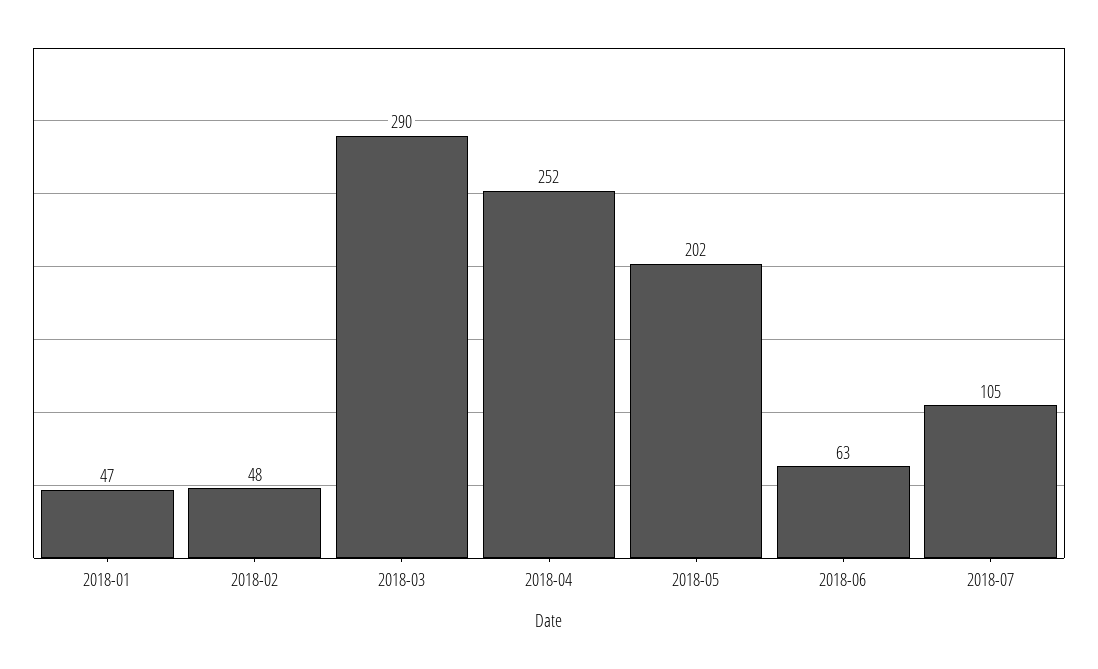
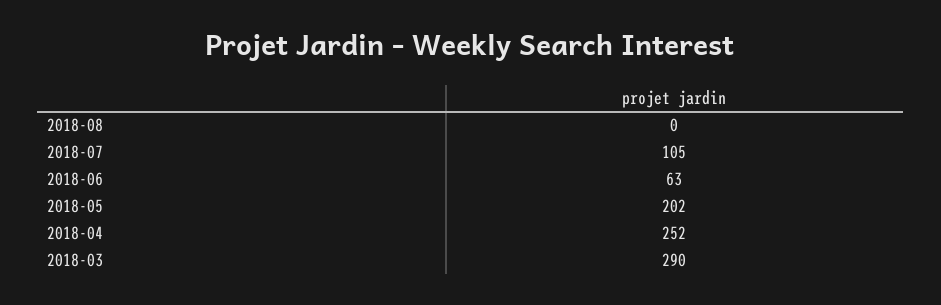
2018-01: 47 -> none
2018-02: 48 -> none
2018-08: none -> 0

